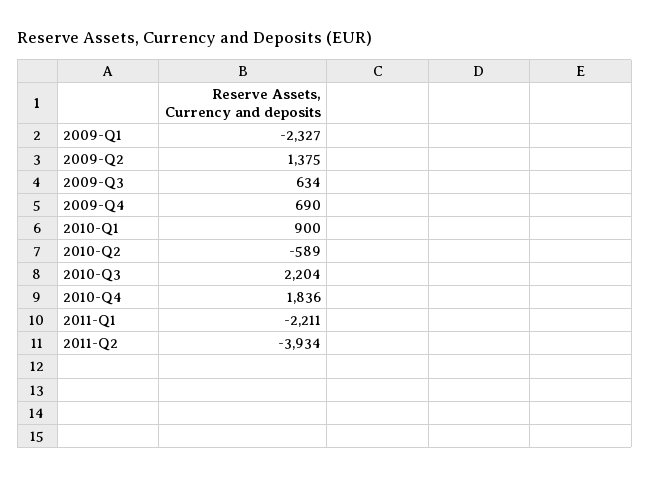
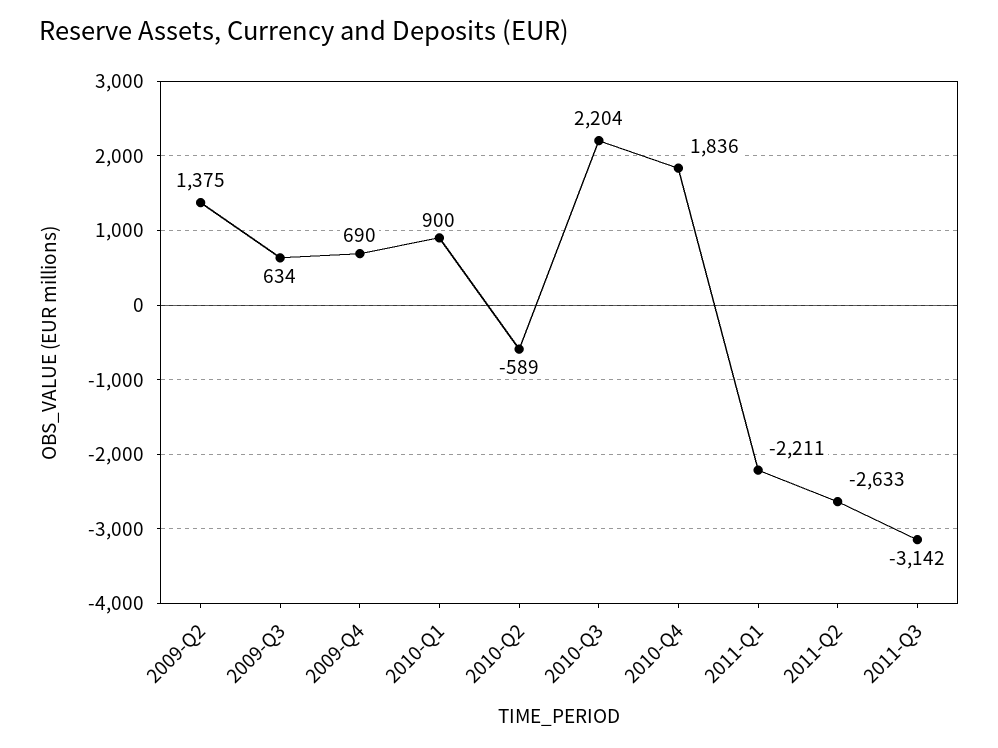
2009-Q1: -2327 -> none
2011-Q2: -3934 -> -2633
2011-Q3: none -> -3142

